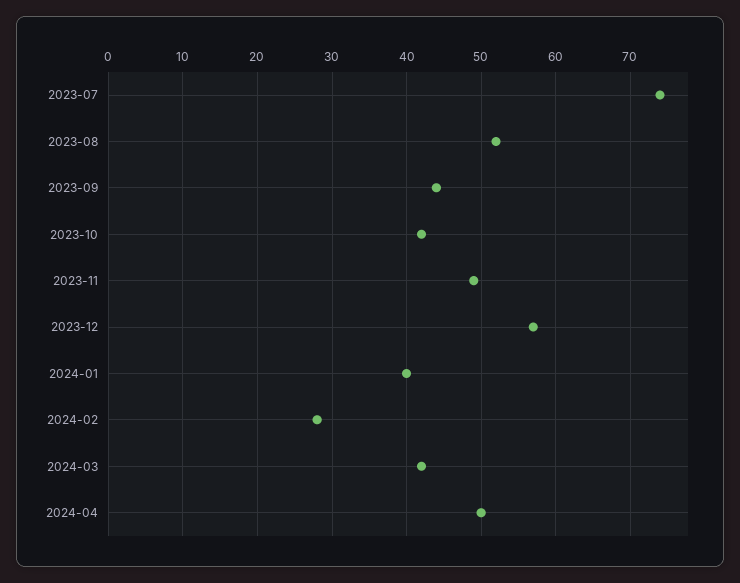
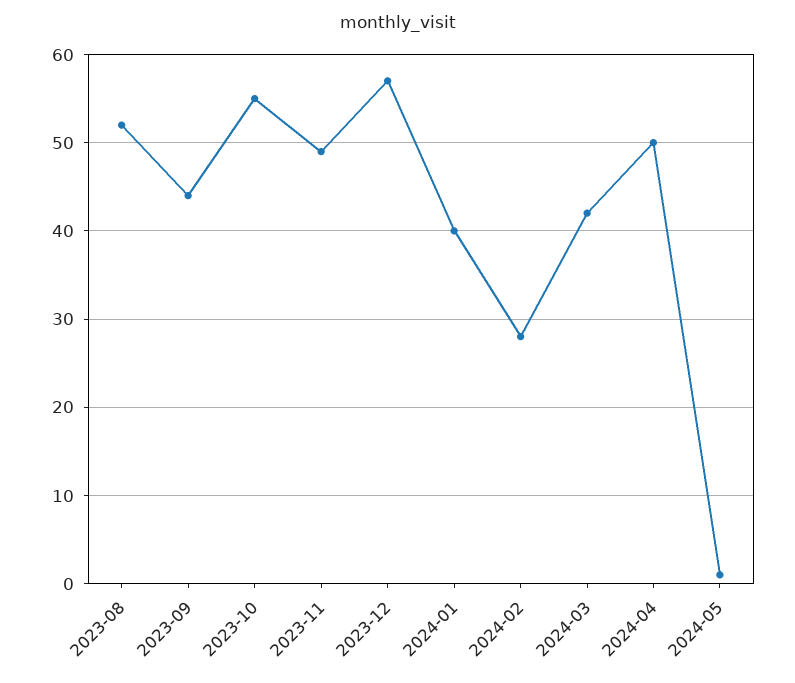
2023-07: 74 -> none
2023-10: 42 -> 55
2024-05: none -> 1

